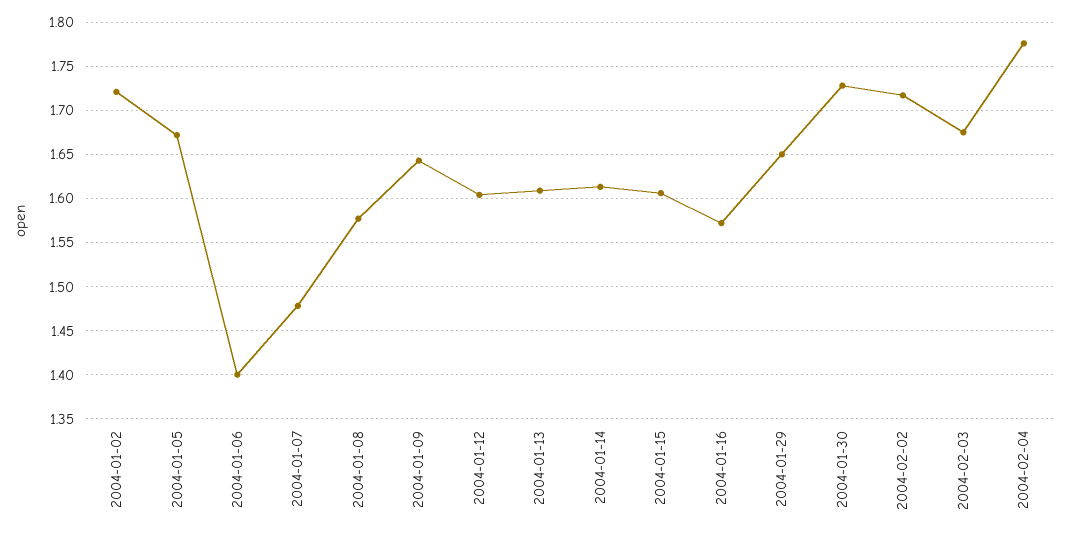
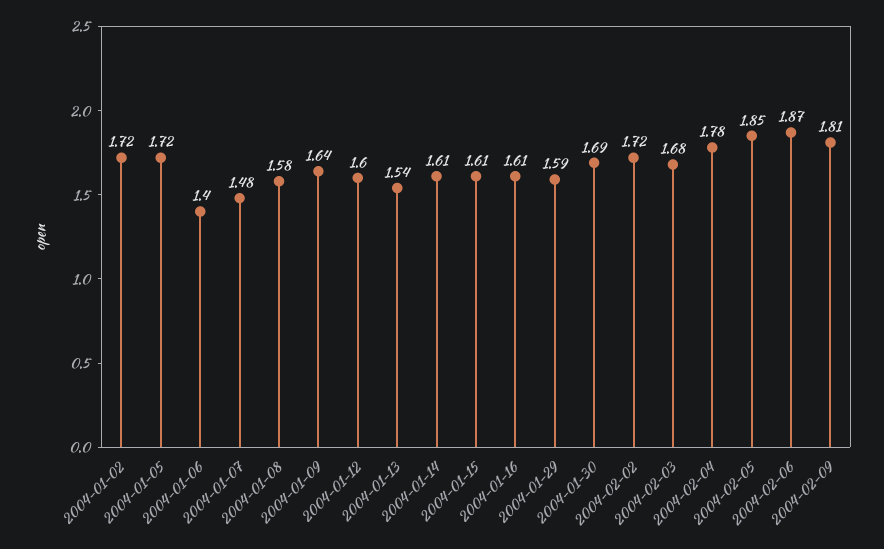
2004-01-05: 1.67 -> 1.72
2004-01-13: 1.61 -> 1.54
2004-01-16: 1.57 -> 1.61
2004-01-29: 1.65 -> 1.59
2004-01-30: 1.73 -> 1.69
2004-02-05: none -> 1.85
2004-02-06: none -> 1.87
2004-02-09: none -> 1.81

